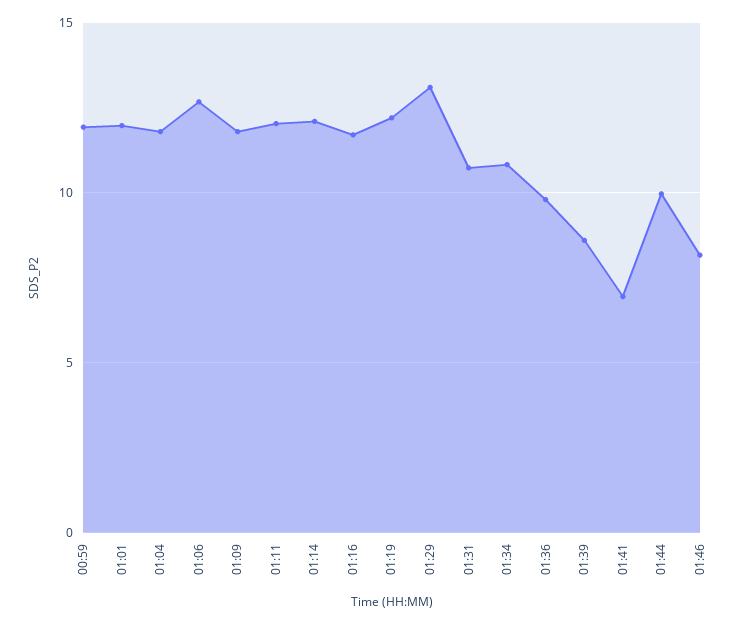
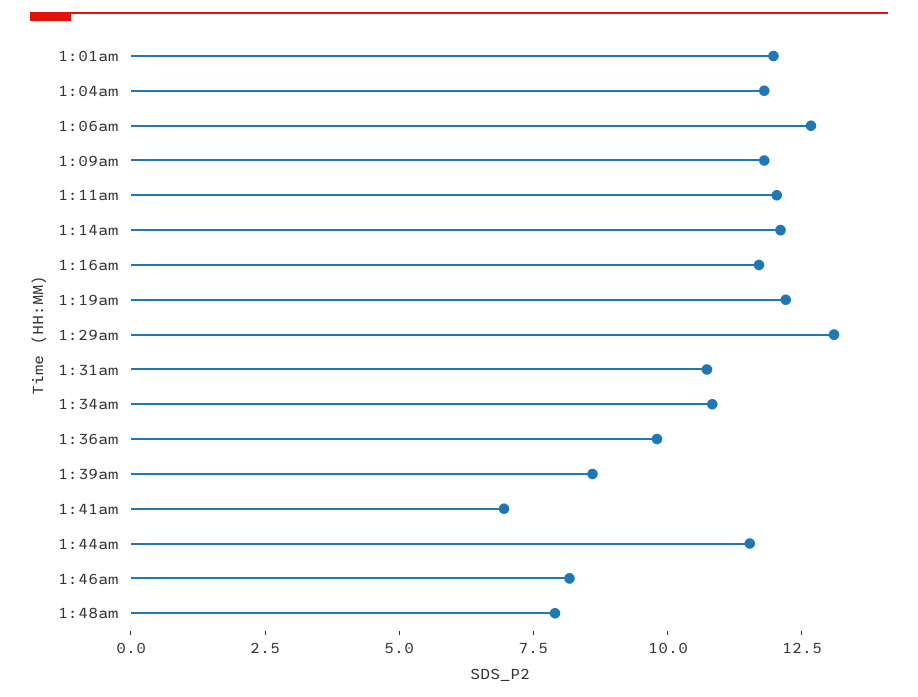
00:59: 12 -> none
01:44: 10 -> 11.5
1:48am: none -> 8

